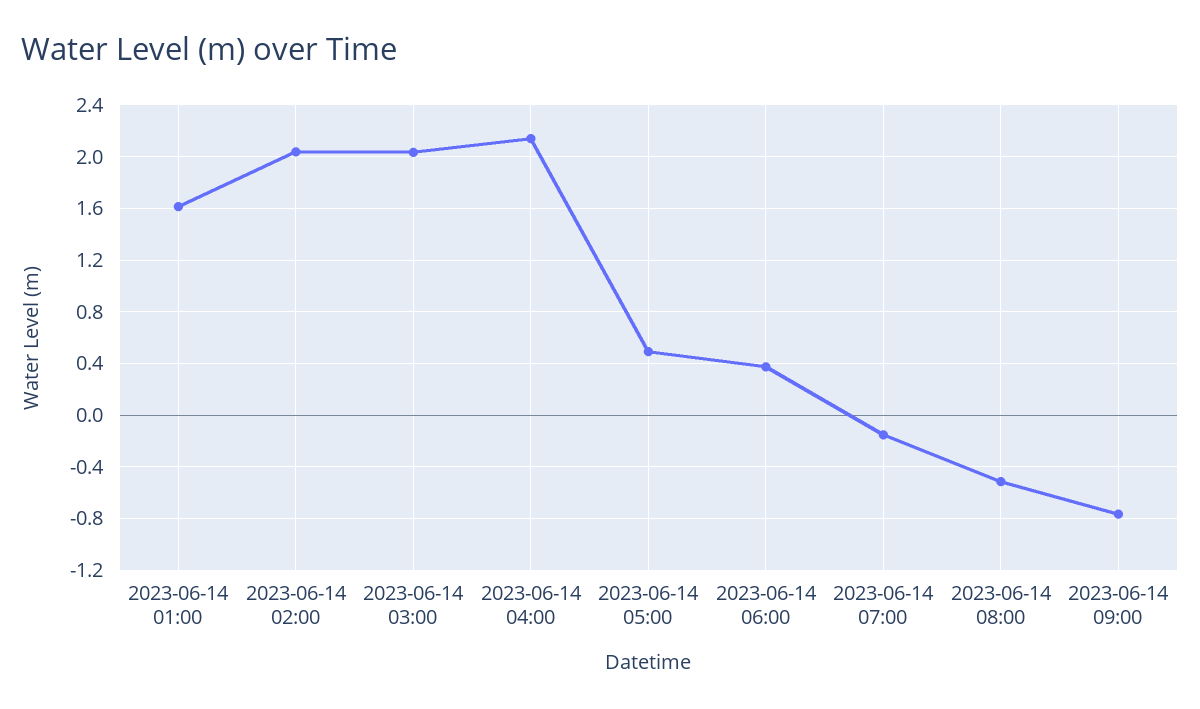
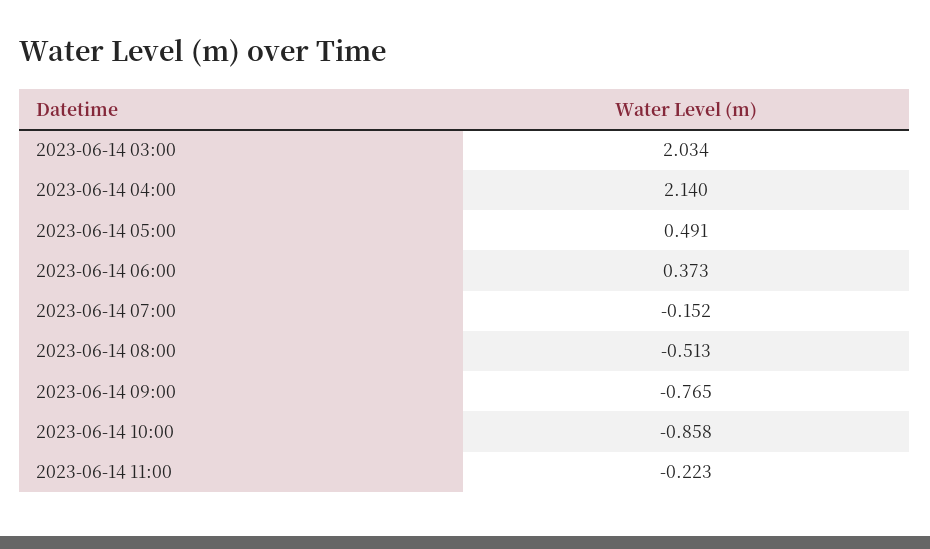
2023-06-14 01:00: 1.6 -> none
2023-06-14 02:00: 2.05 -> none
2023-06-14 10:00: none -> -0.858
2023-06-14 11:00: none -> -0.223

